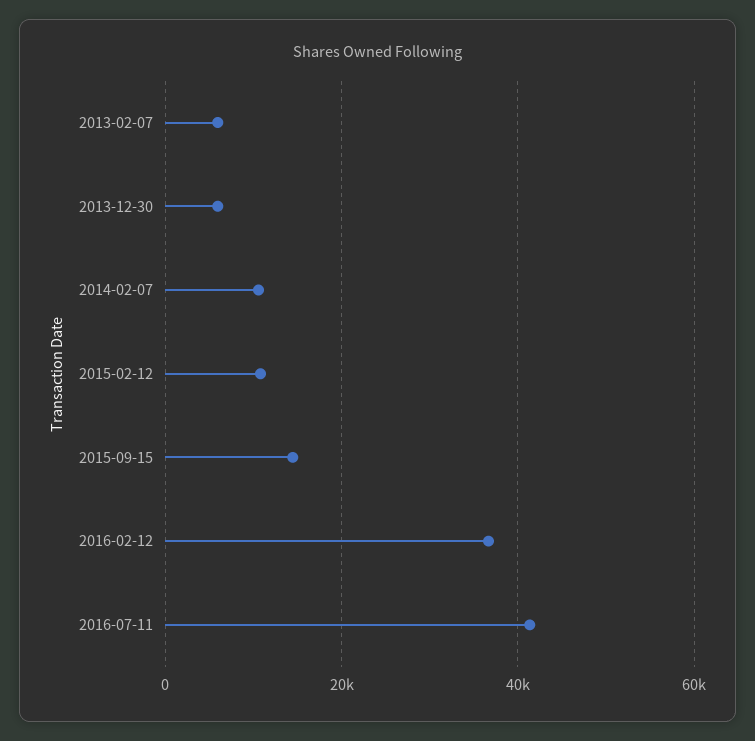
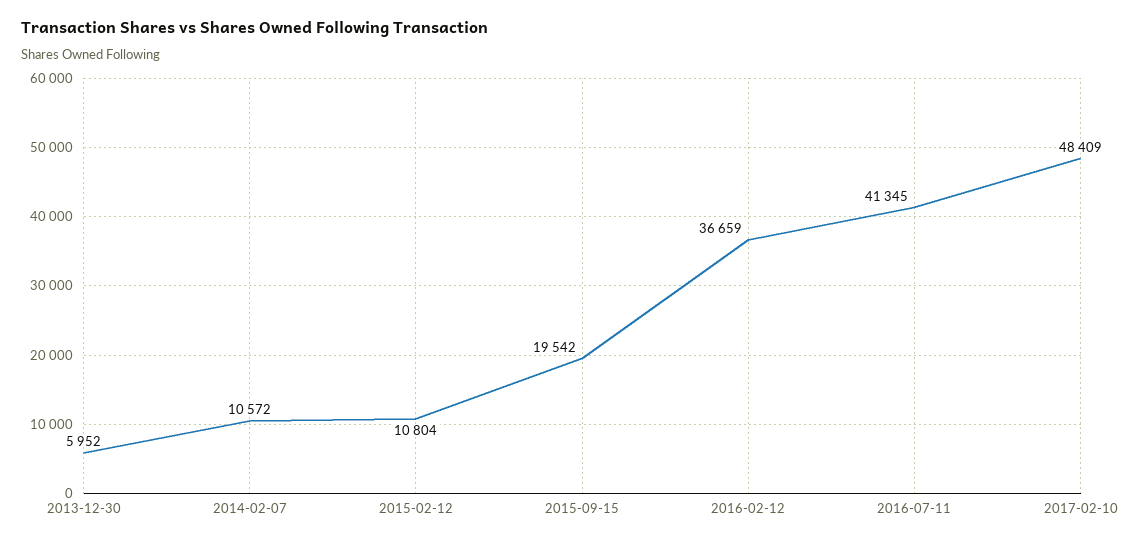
2013-02-07: 6000 -> none
2015-09-15: 14000 -> 19542
2017-02-10: none -> 48409

